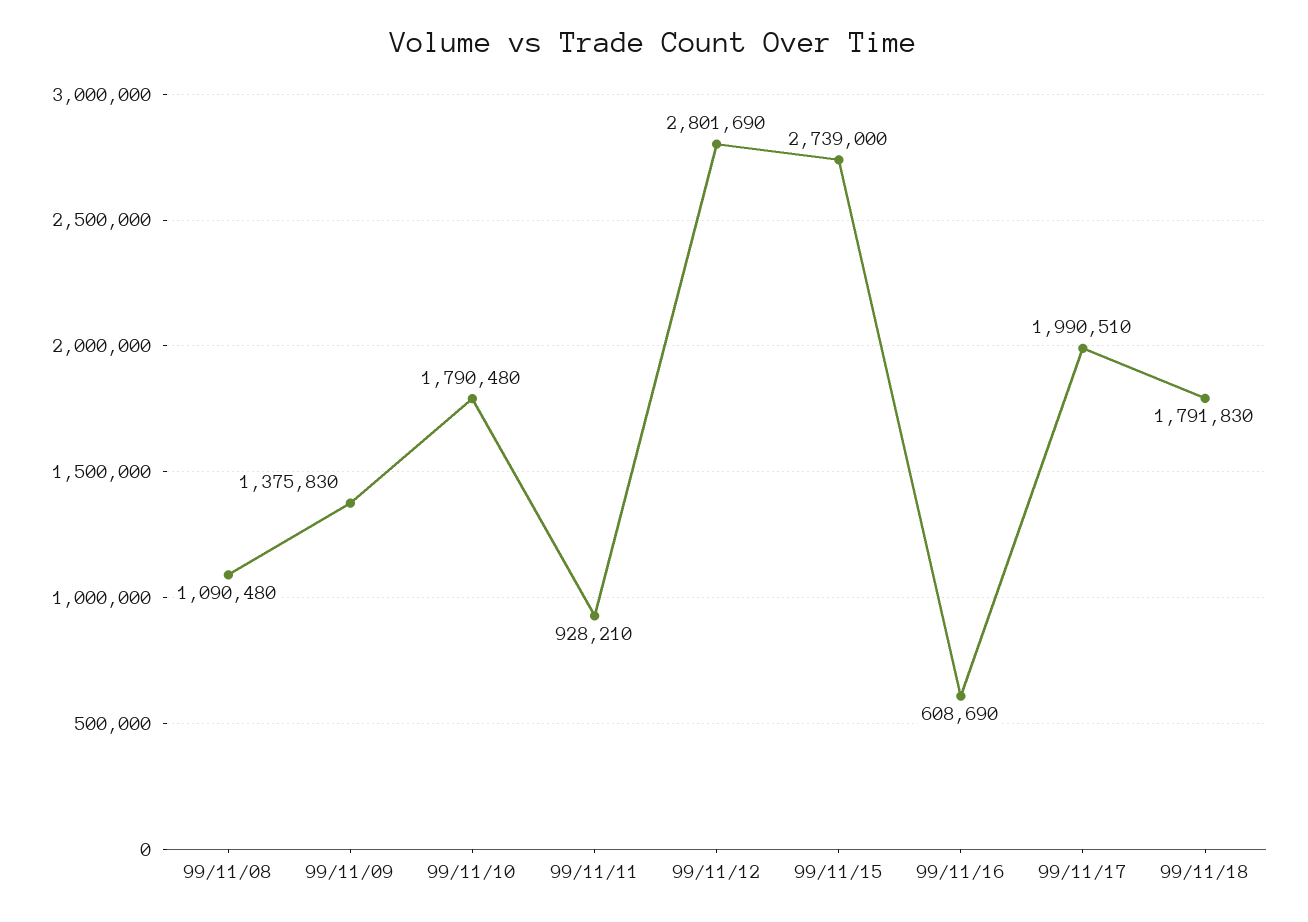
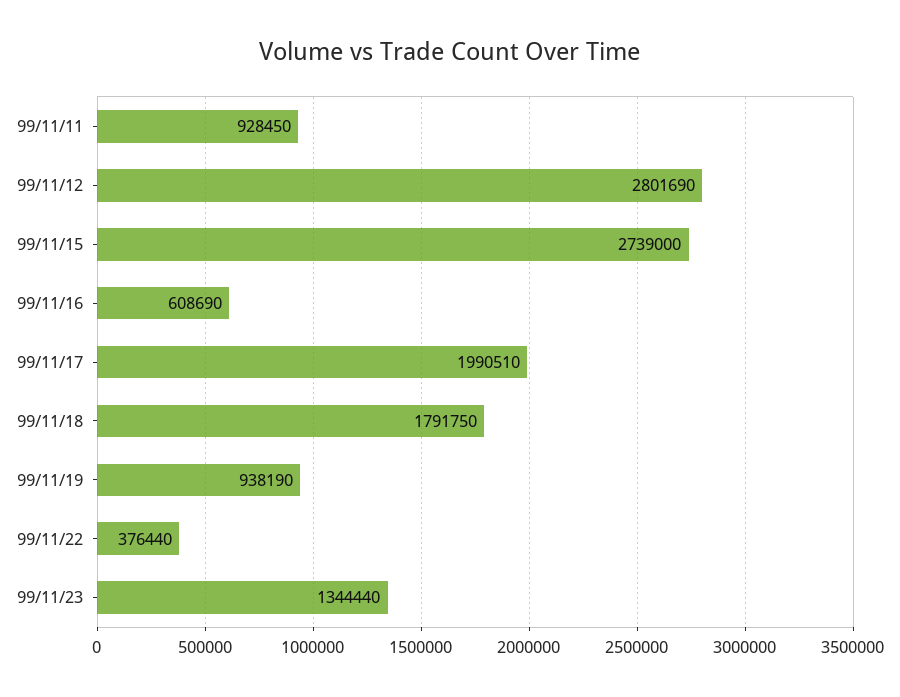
99/11/08: 1090480 -> none
99/11/09: 1375830 -> none
99/11/10: 1790480 -> none
99/11/11: 928210 -> 928450
99/11/18: 1791830 -> 1791750
99/11/19: none -> 938190
99/11/22: none -> 376440
99/11/23: none -> 1344440

